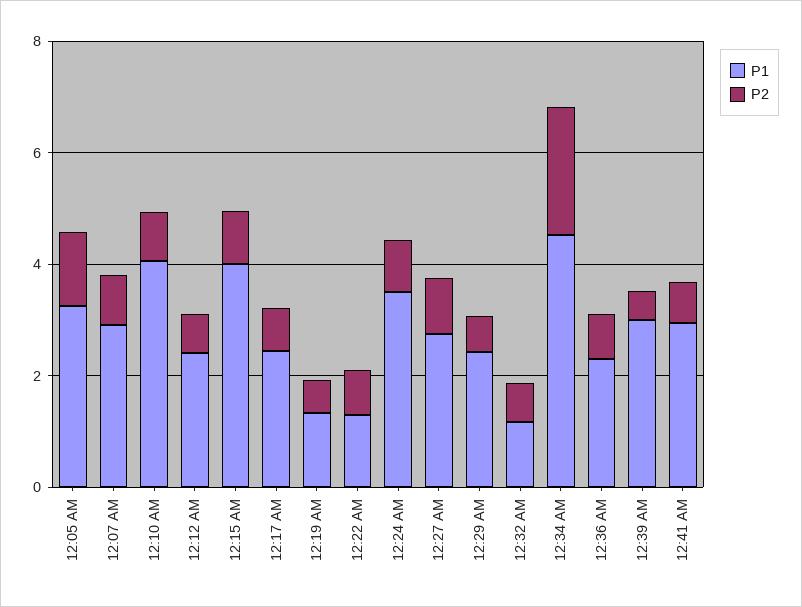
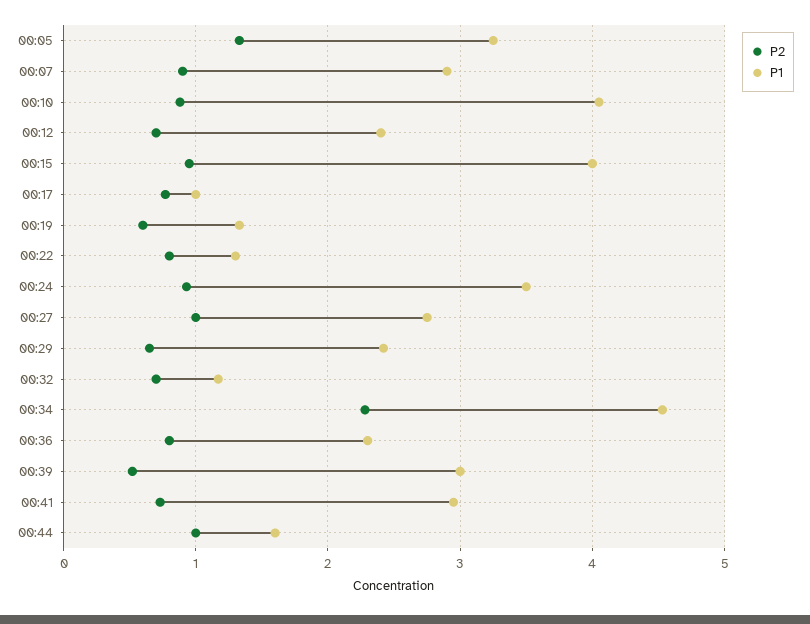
P1, 12:17 AM: 2.5 -> 1
P2, 00:44: none -> 1
P1, 00:44: none -> 1.6

